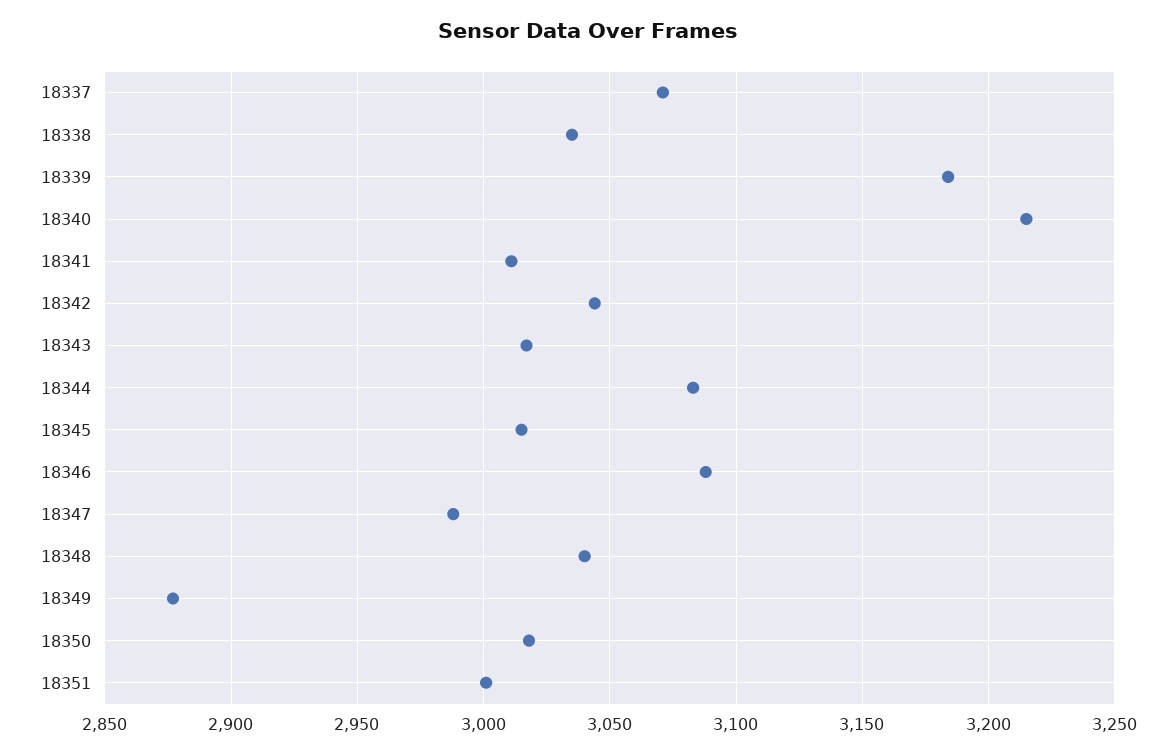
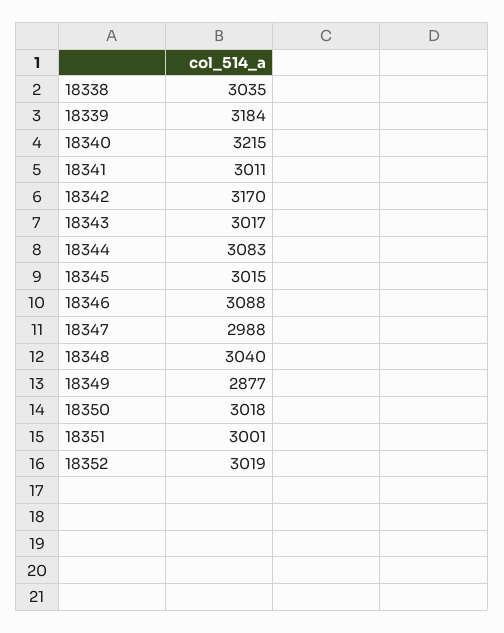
18337: 3070 -> none
18342: 3045 -> 3170
18352: none -> 3019

